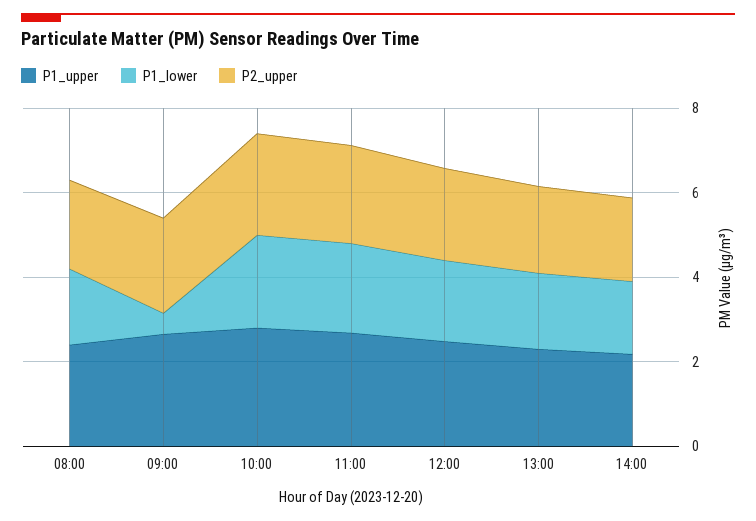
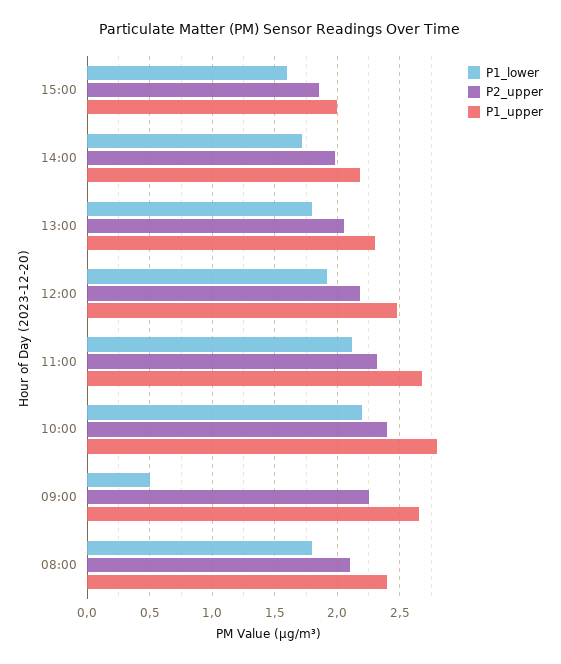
P1_lower, 15:00: none -> 1.6
P2_upper, 15:00: none -> 1.85
P1_upper, 15:00: none -> 2

